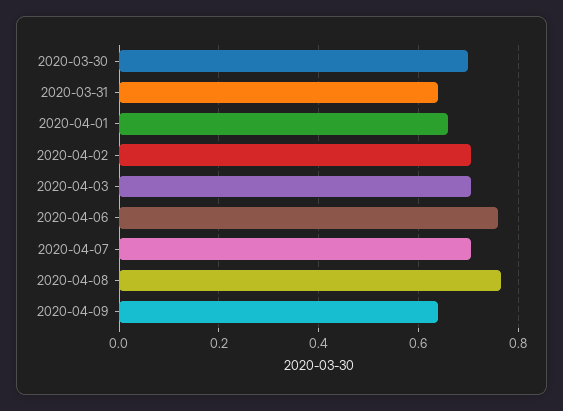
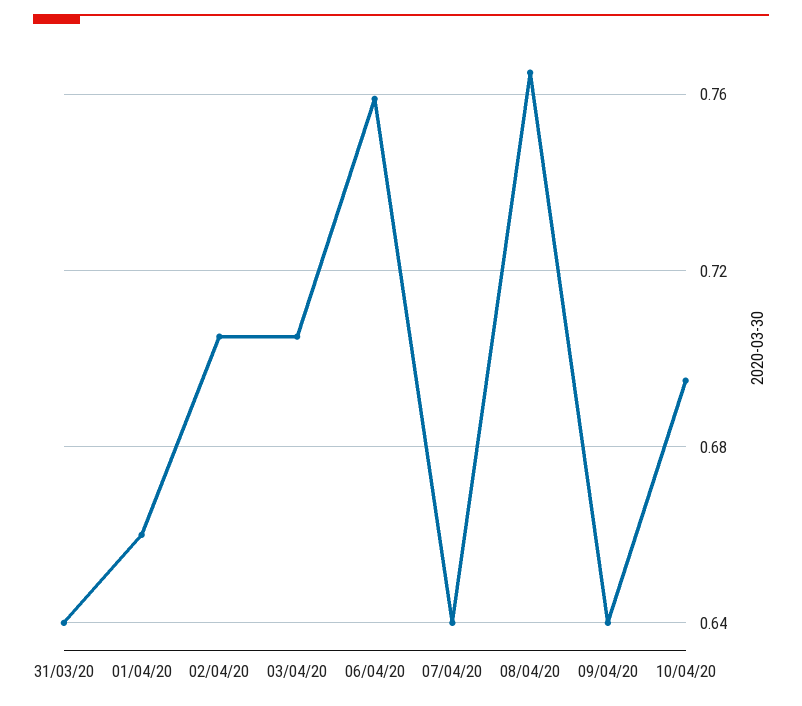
2020-03-30: 0.7 -> none
2020-04-07: 0.7 -> 0.64
10/04/20: none -> 0.695

